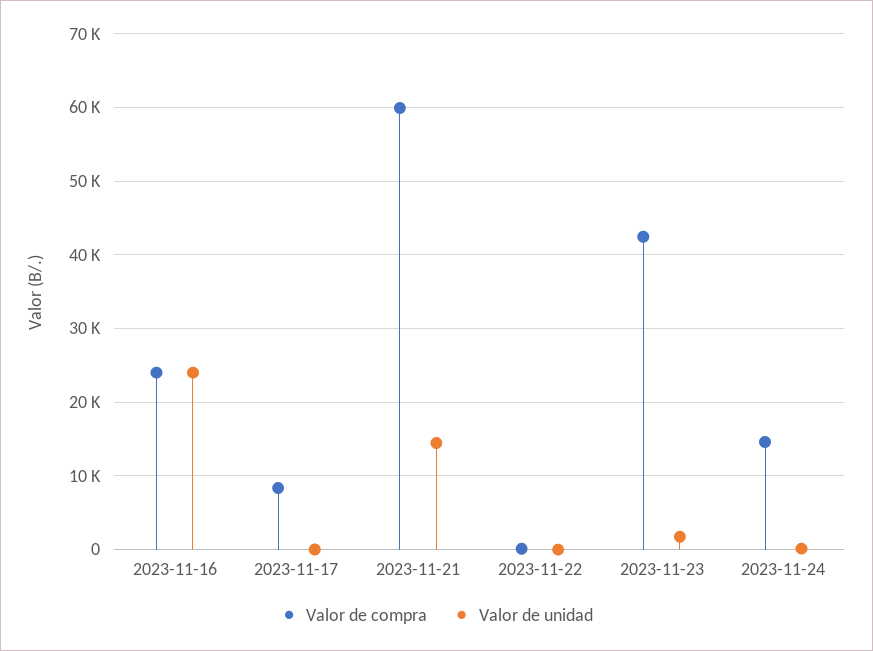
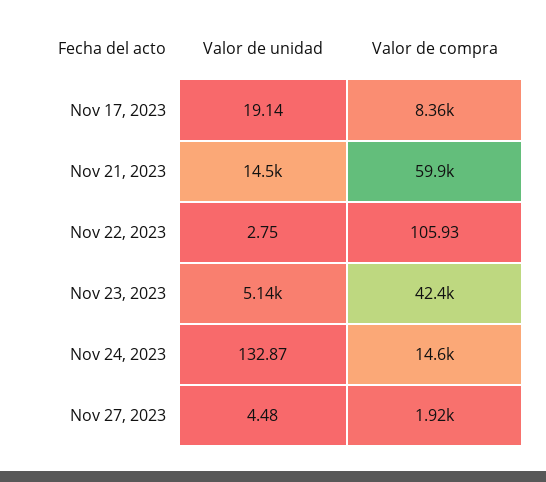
Valor de compra, 2023-11-16: 24000 -> none
Valor de unidad, 2023-11-16: 24000 -> none
Valor de unidad, 2023-11-23: 2000 -> 5140
Valor de unidad, Nov 27, 2023: none -> 4.48
Valor de compra, Nov 27, 2023: none -> 1920

